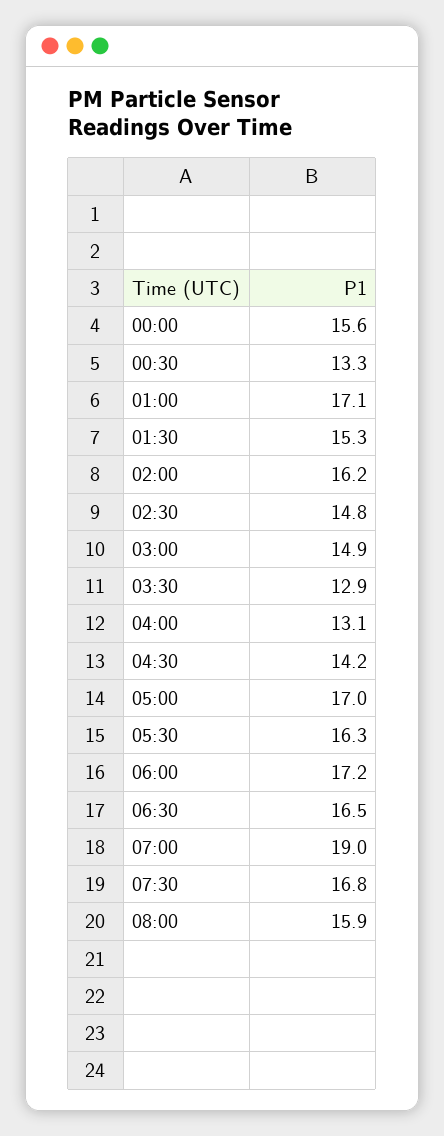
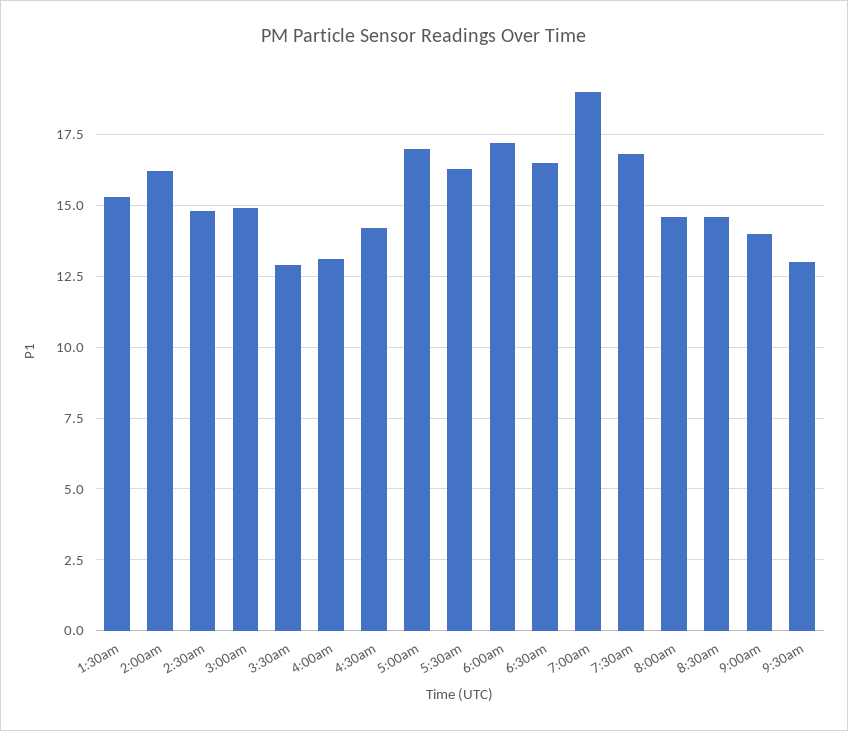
00:00: 15.6 -> none
00:30: 13.3 -> none
01:00: 17.1 -> none
08:00: 15.9 -> 14.5
8:30am: none -> 14.5
9:00am: none -> 14
9:30am: none -> 13

